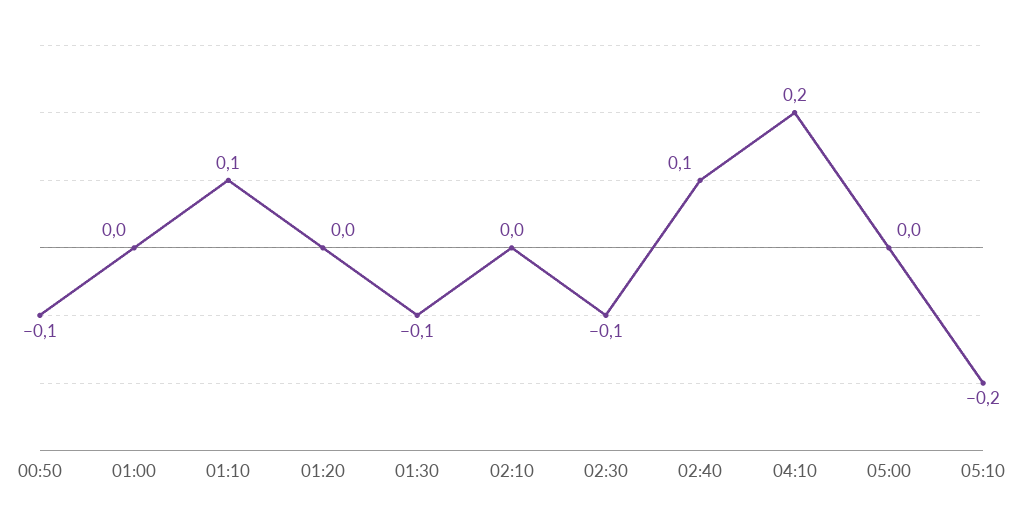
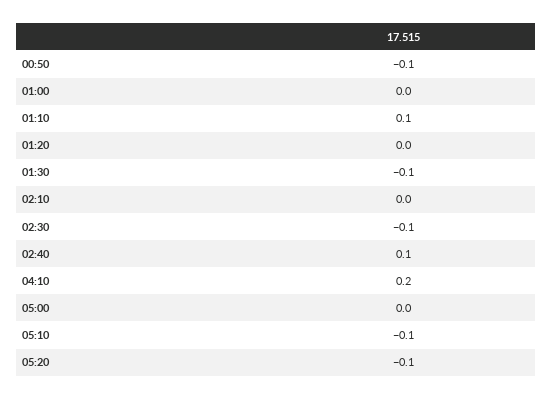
05:10: -0.2 -> -0.1
05:20: none -> -0.1

